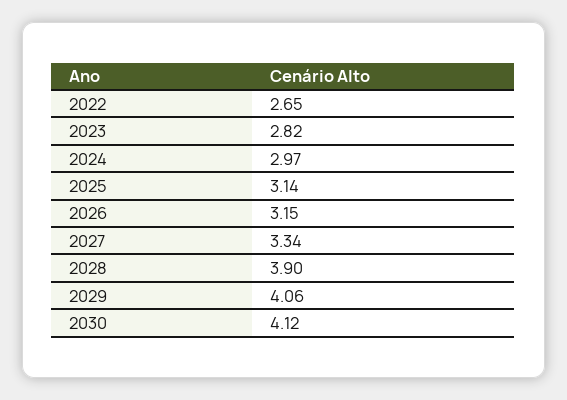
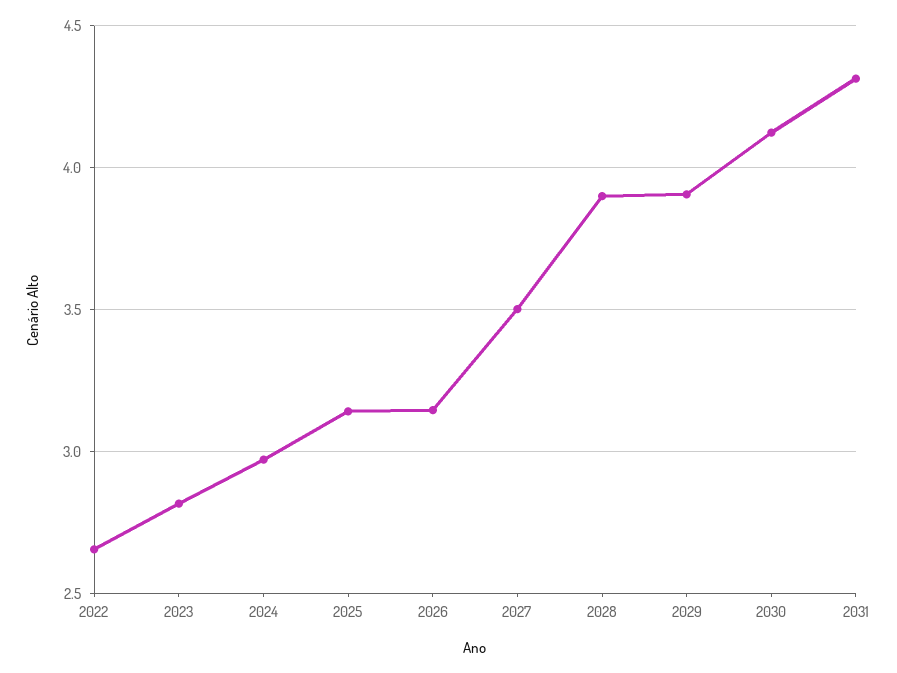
2027: 3.34 -> 3.5
2029: 4.06 -> 3.9
2031: none -> 4.3

